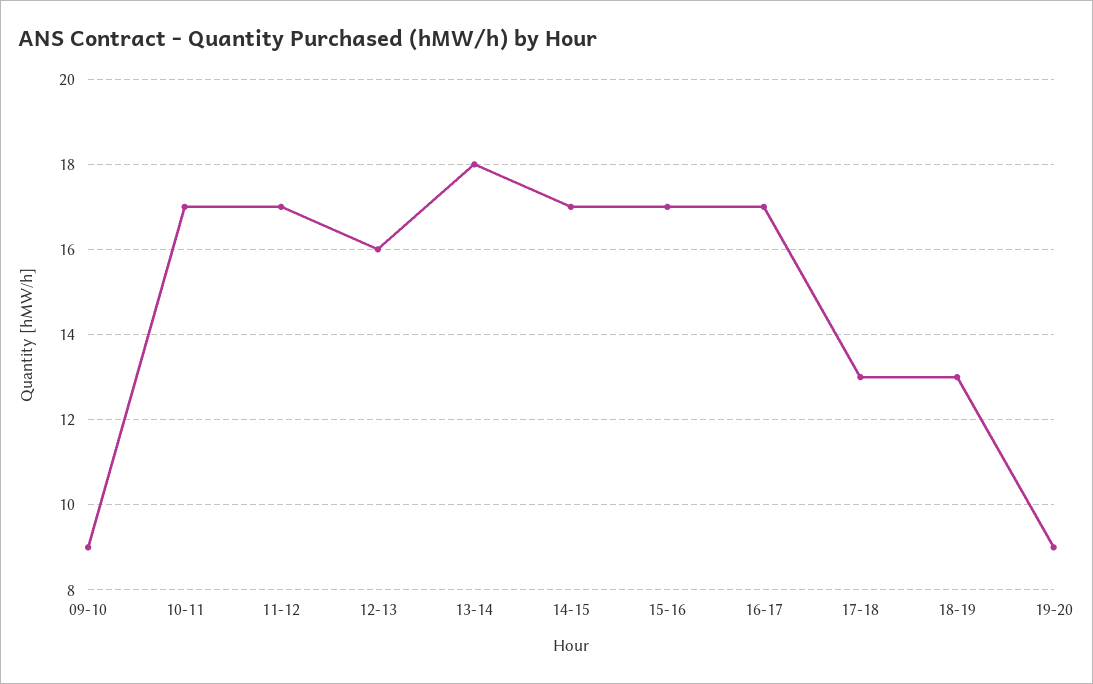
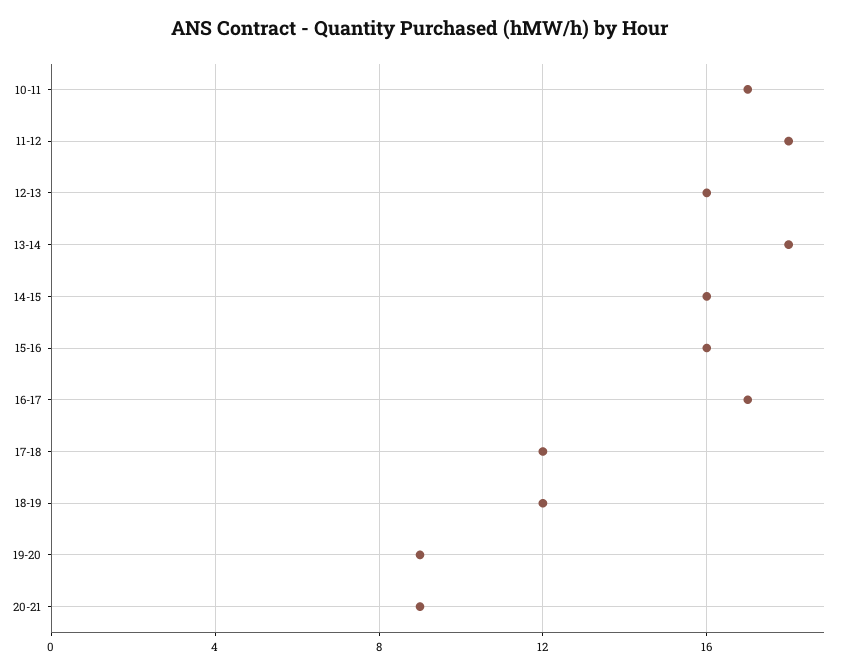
09-10: 9 -> none
11-12: 17 -> 18
14-15: 17 -> 16
15-16: 17 -> 16
17-18: 13 -> 12
18-19: 13 -> 12
20-21: none -> 9

